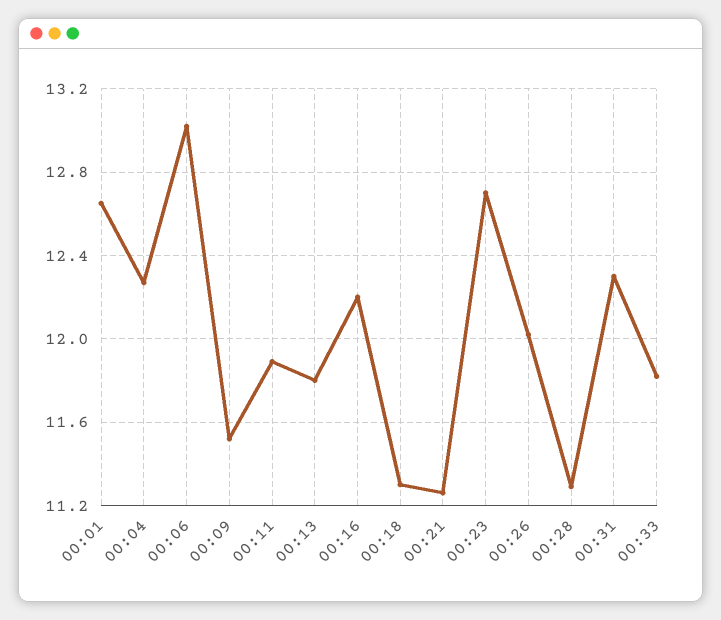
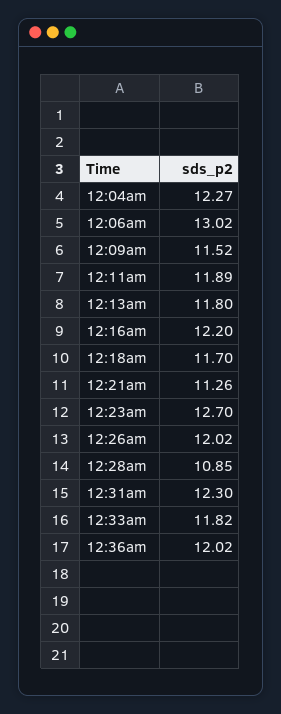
00:01: 12.65 -> none
00:18: 11.3 -> 11.7
00:28: 11.3 -> 10.85
12:36am: none -> 12.02

